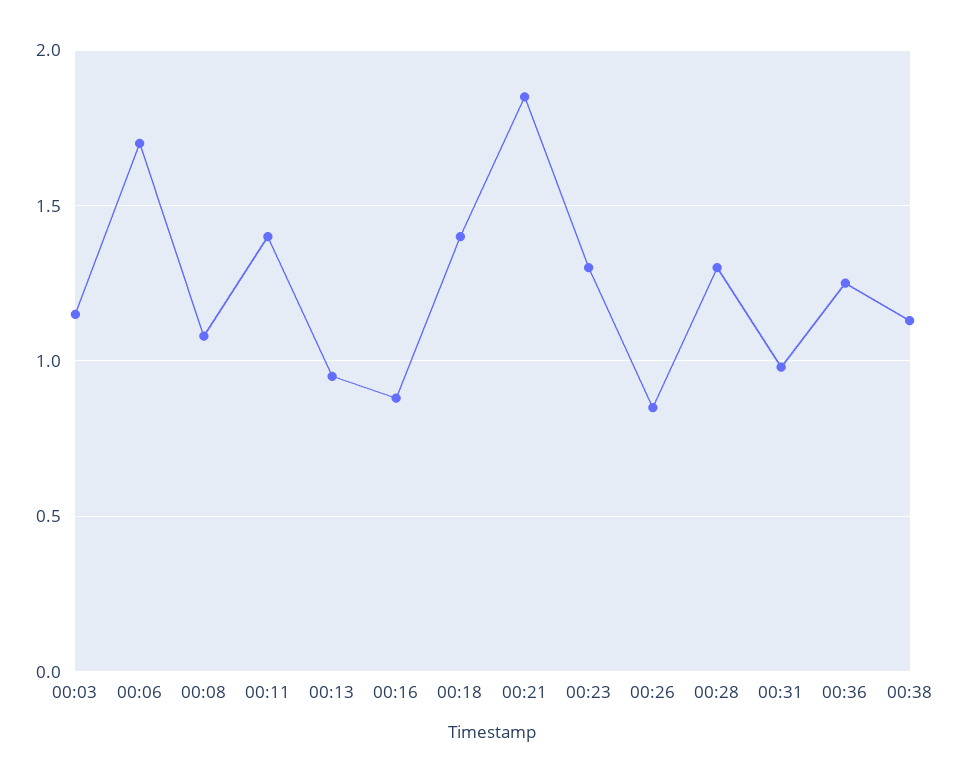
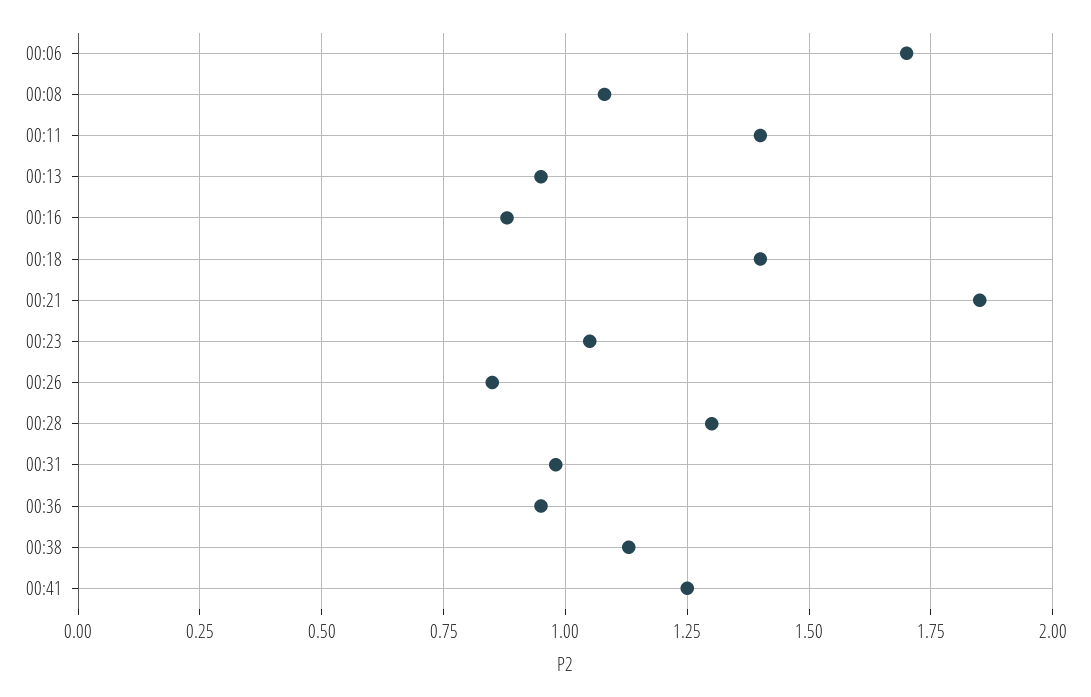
00:03: 1.15 -> none
00:23: 1.3 -> 1.05
00:36: 1.25 -> 0.95
00:41: none -> 1.25

